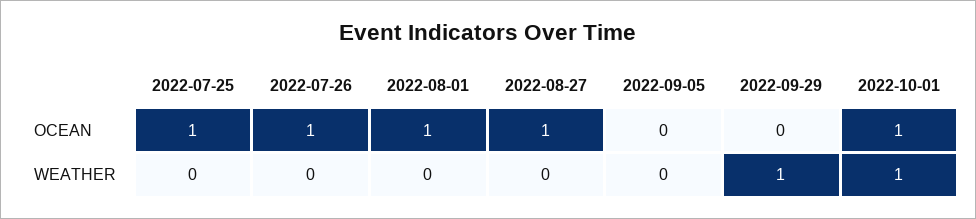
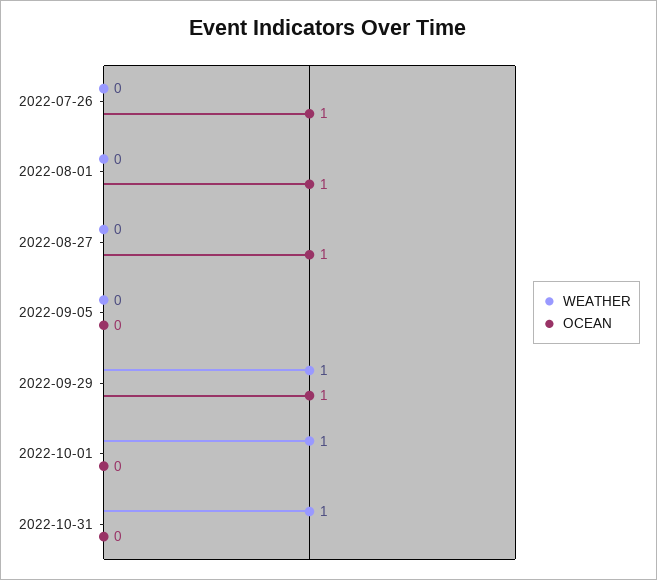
OCEAN, 2022-07-25: 1 -> none
OCEAN, 2022-09-29: 0 -> 1
OCEAN, 2022-10-01: 1 -> 0
WEATHER, 2022-07-25: 0 -> none
WEATHER, 2022-10-31: none -> 1
OCEAN, 2022-10-31: none -> 0

